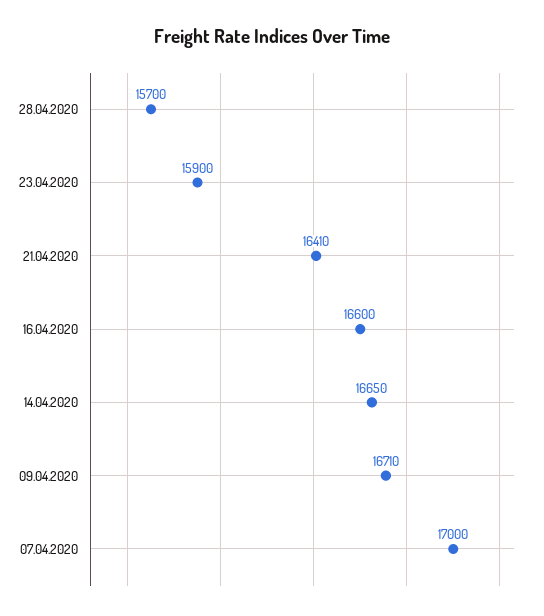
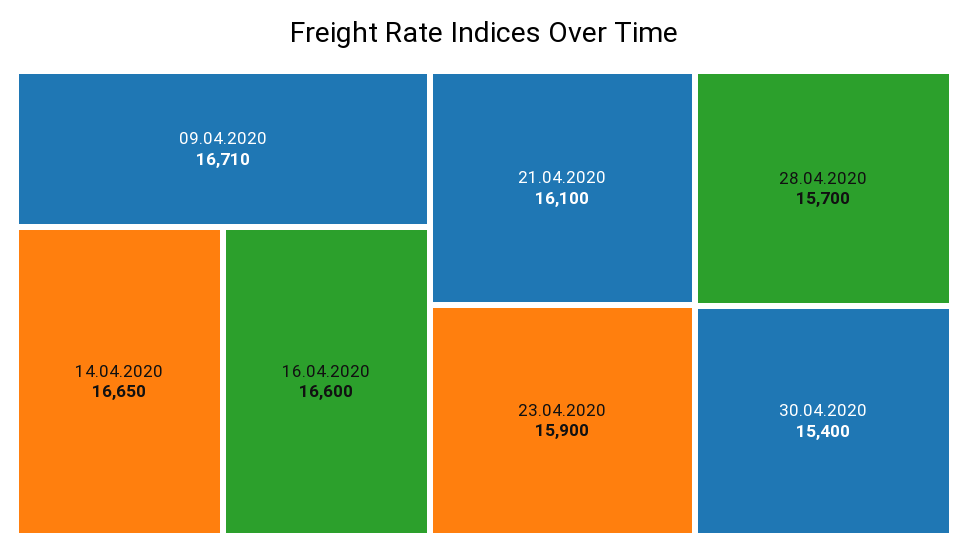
21.04.2020: 16410 -> 16100
07.04.2020: 17000 -> none
30.04.2020: none -> 15400

